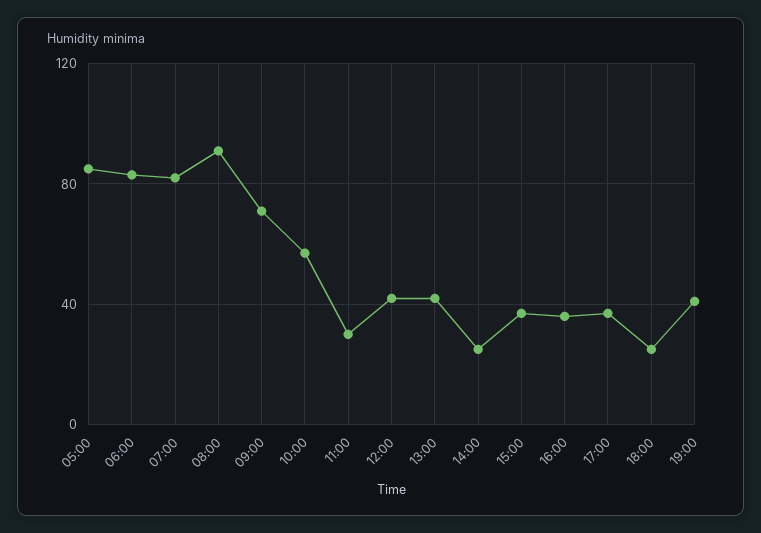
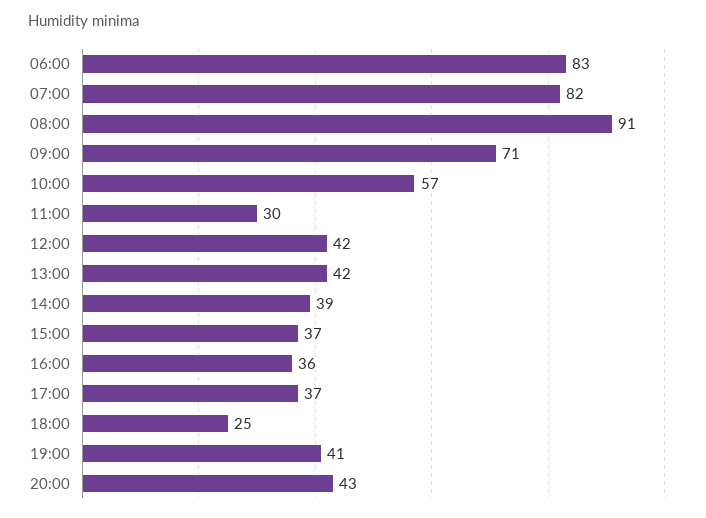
05:00: 85 -> none
14:00: 25 -> 39
20:00: none -> 43

